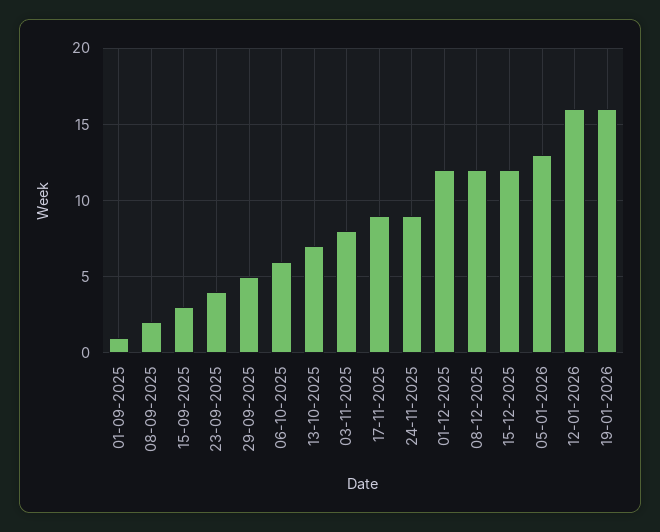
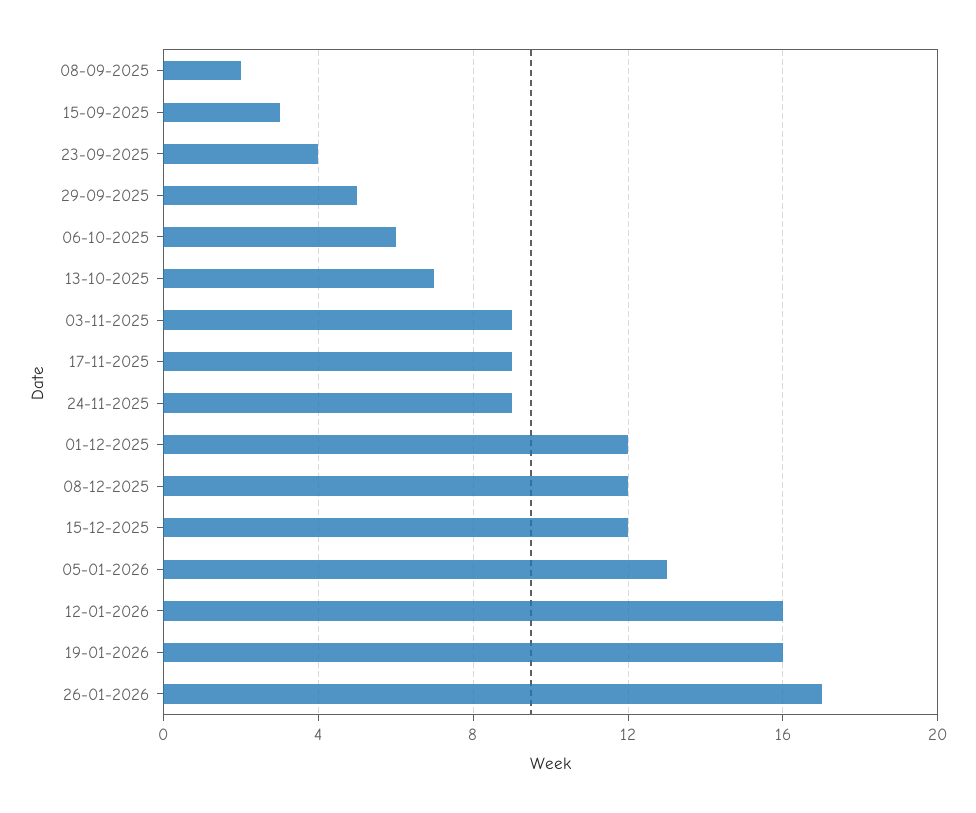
01-09-2025: 1 -> none
03-11-2025: 8 -> 9
26-01-2026: none -> 17

